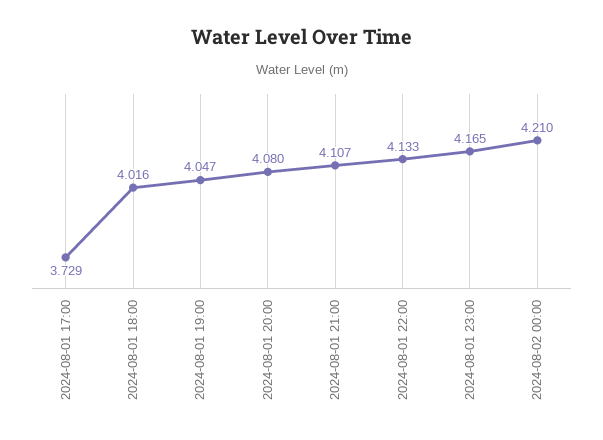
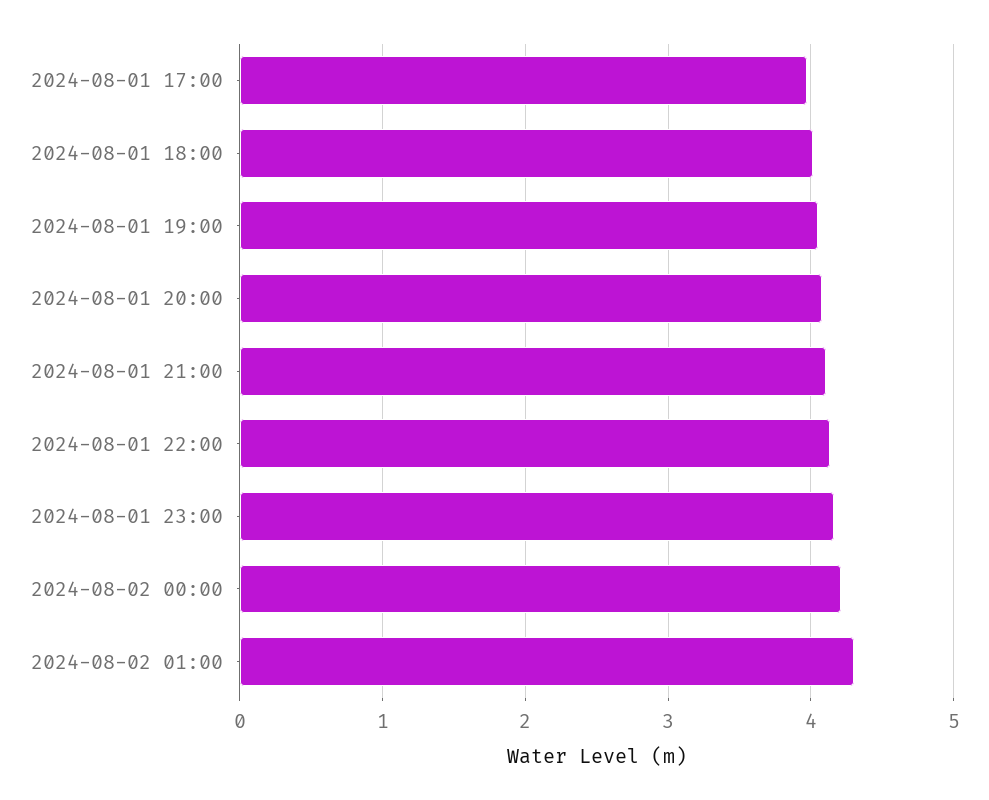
2024-08-01 17:00: 3.729 -> 4
2024-08-02 01:00: none -> 4.3

